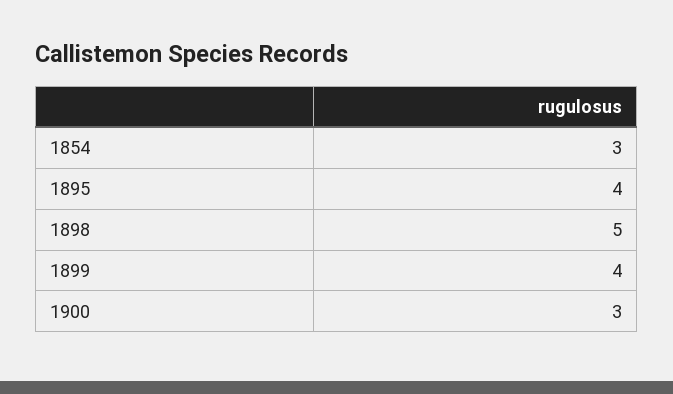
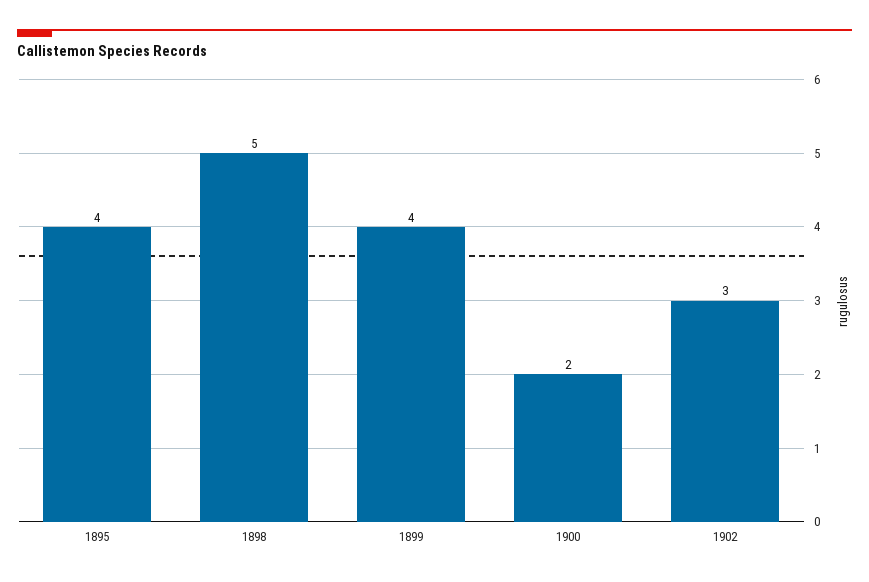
1854: 3 -> none
1900: 3 -> 2
1902: none -> 3

